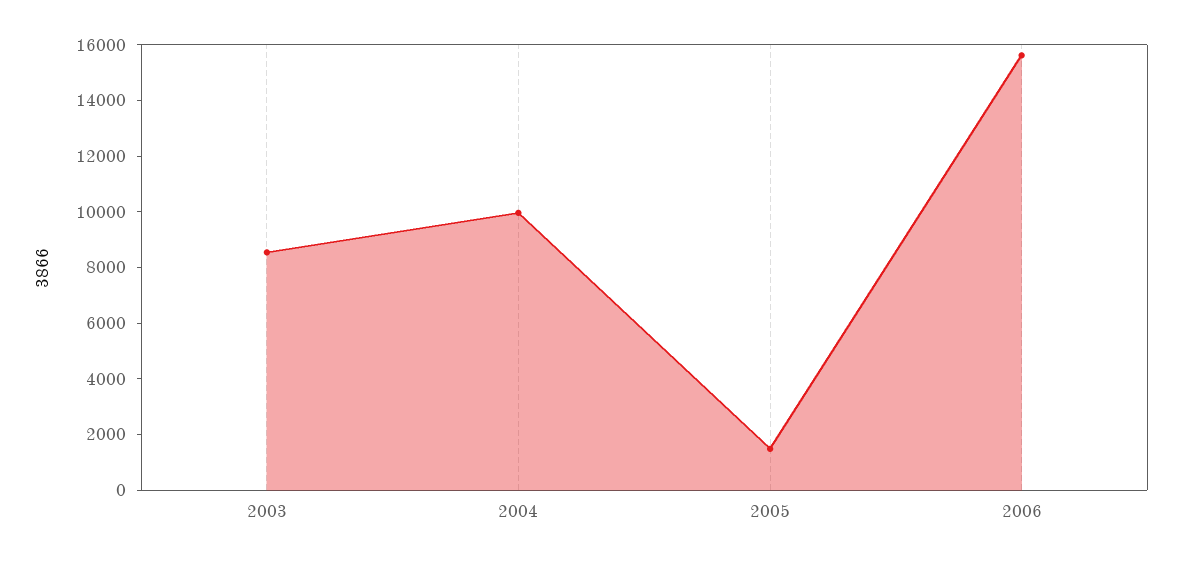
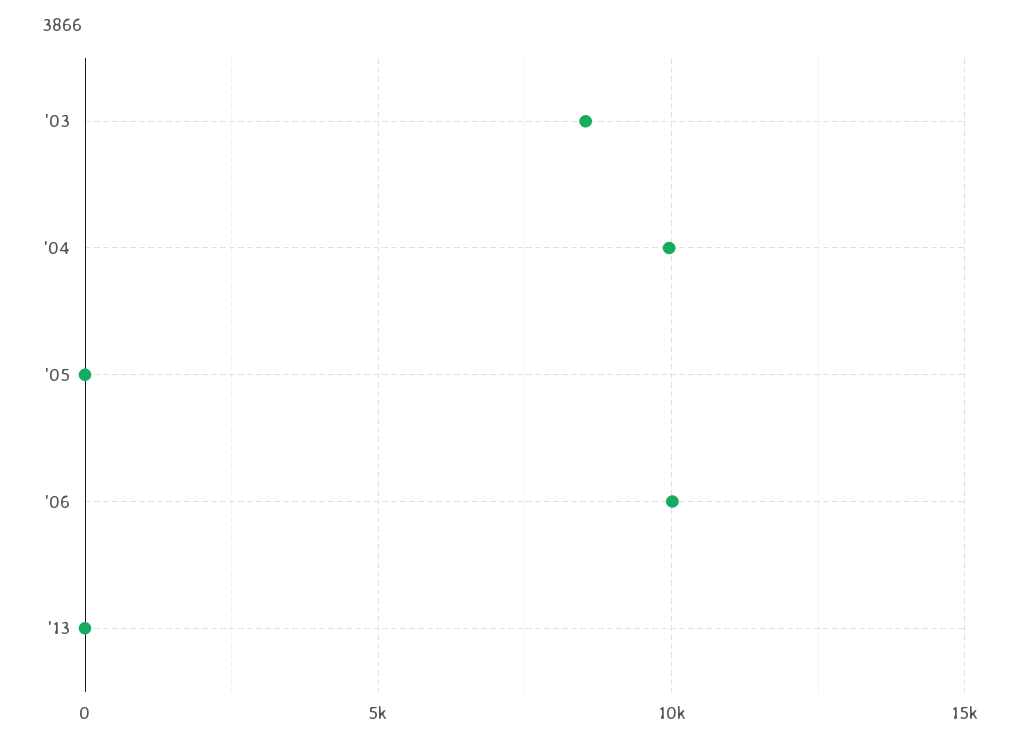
2005: 1500 -> 0
2006: 15500 -> 10000
'13: none -> 0

